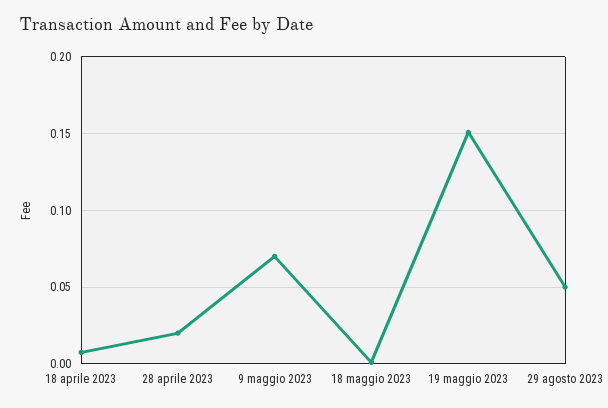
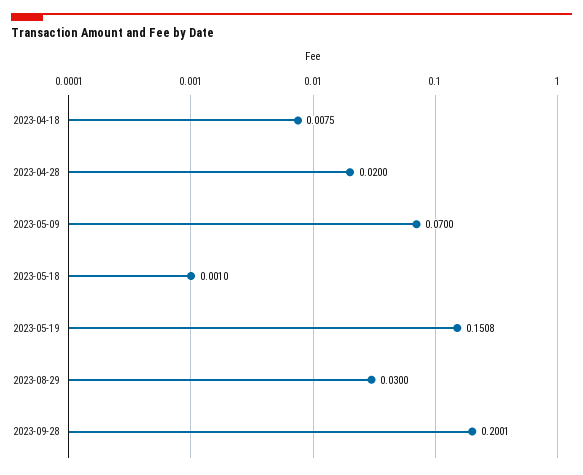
29 agosto 2023: 0.05 -> 0.03
2023-09-28: none -> 0.2001

